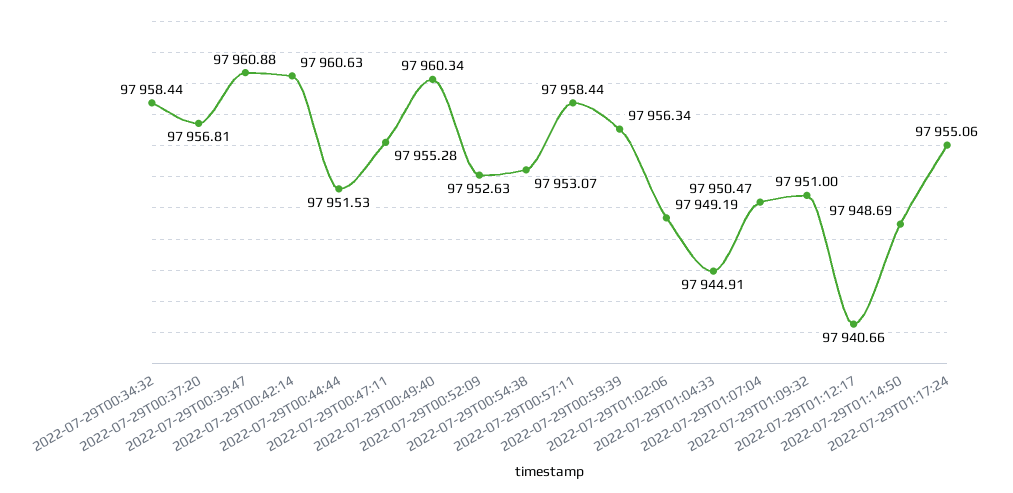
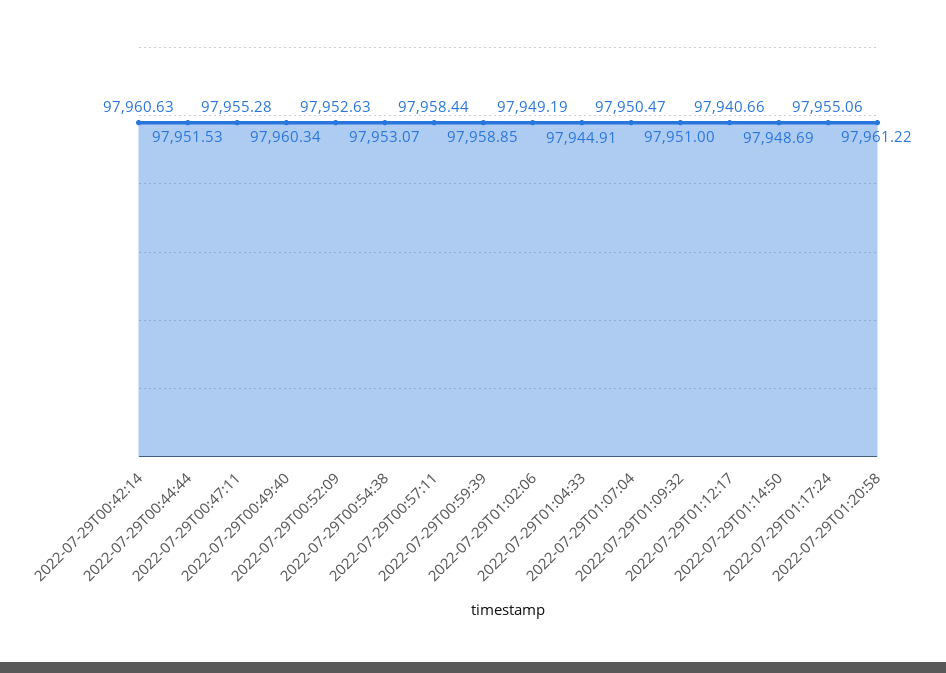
2022-07-29T00:34:32: 97958.44 -> none
2022-07-29T00:37:20: 97956.81 -> none
2022-07-29T00:39:47: 97960.88 -> none
2022-07-29T00:59:39: 97956.34 -> 97958.85
2022-07-29T01:20:58: none -> 97961.22

